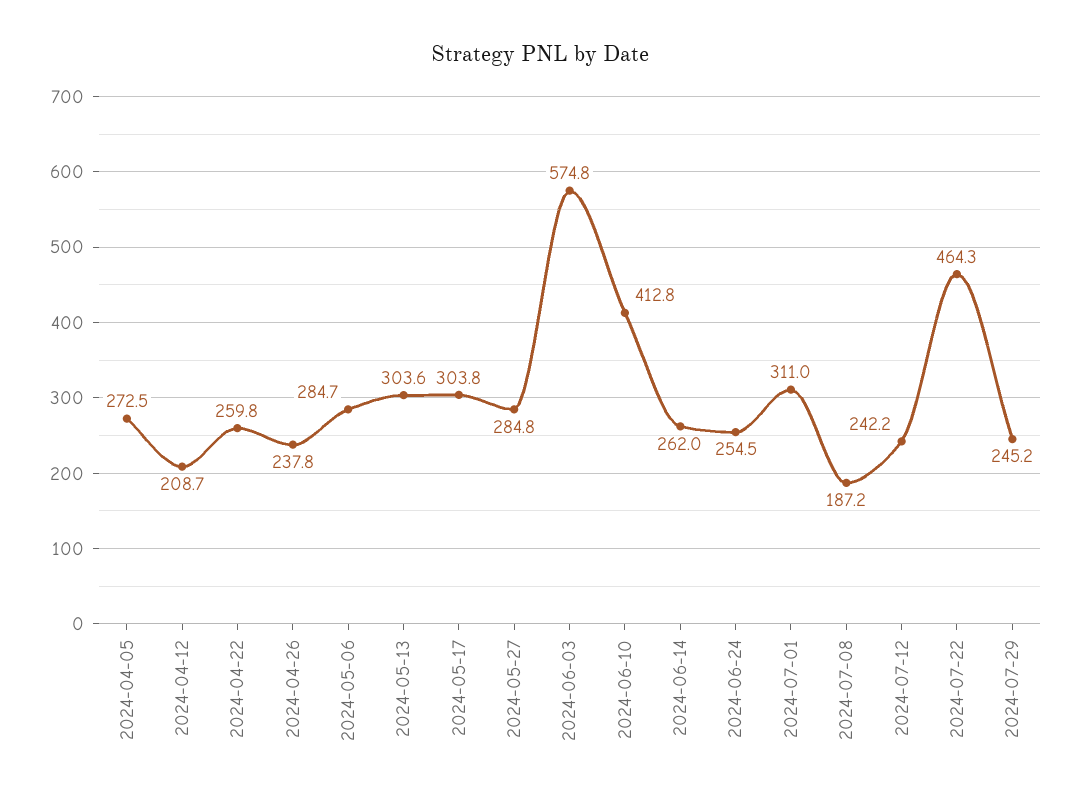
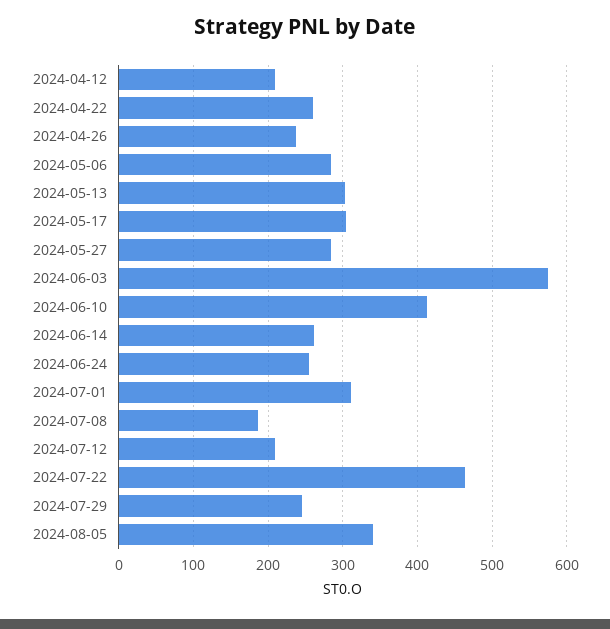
2024-04-05: 272.5 -> none
2024-07-12: 242.2 -> 210
2024-08-05: none -> 340

